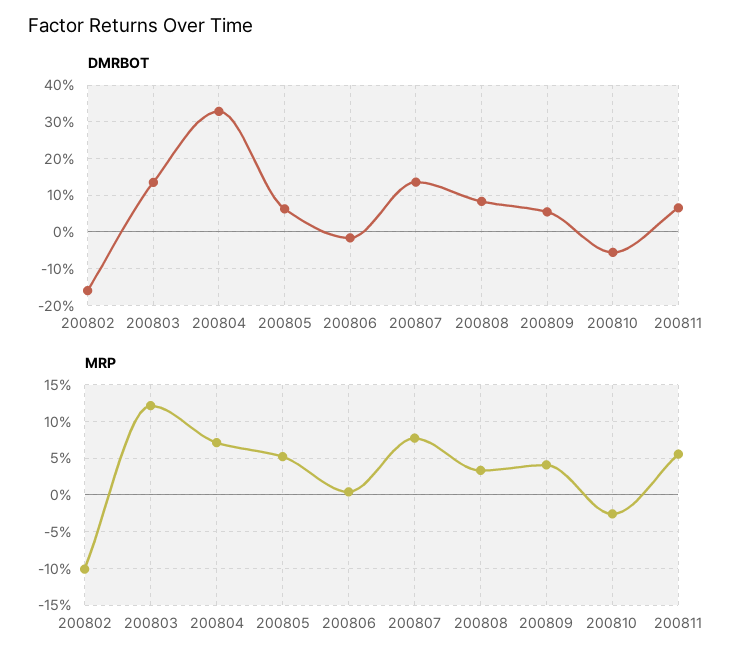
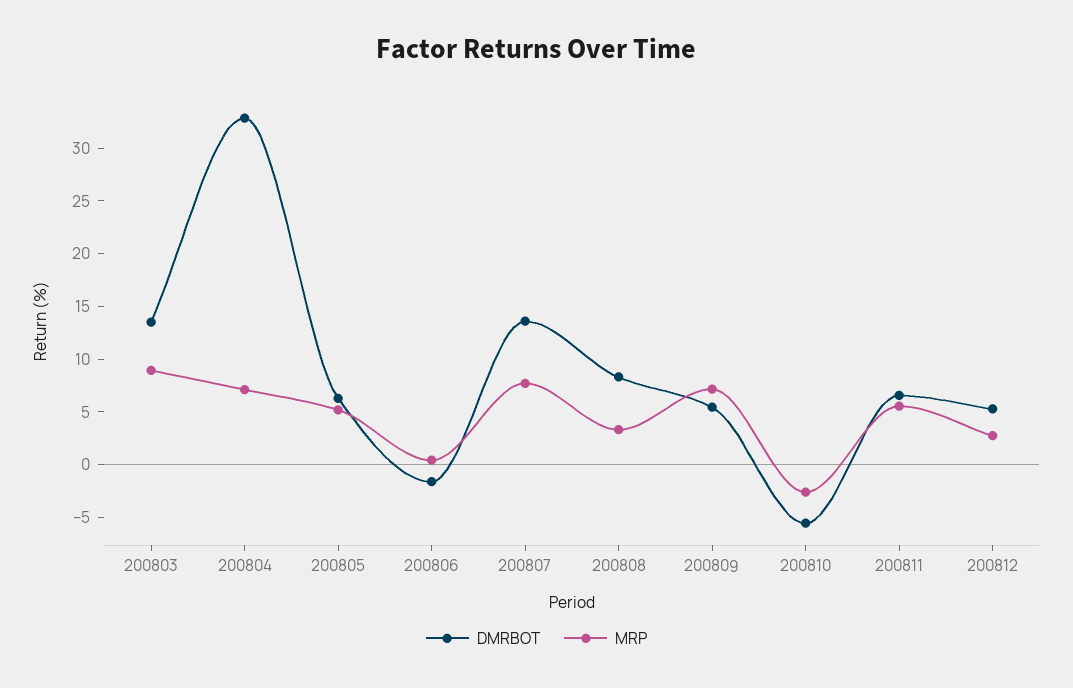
DMRBOT, 200802: -16 -> none
MRP, 200802: -10 -> none
MRP, 200803: 12 -> 9
MRP, 200809: 4 -> 7
DMRBOT, 200812: none -> 5
MRP, 200812: none -> 3

